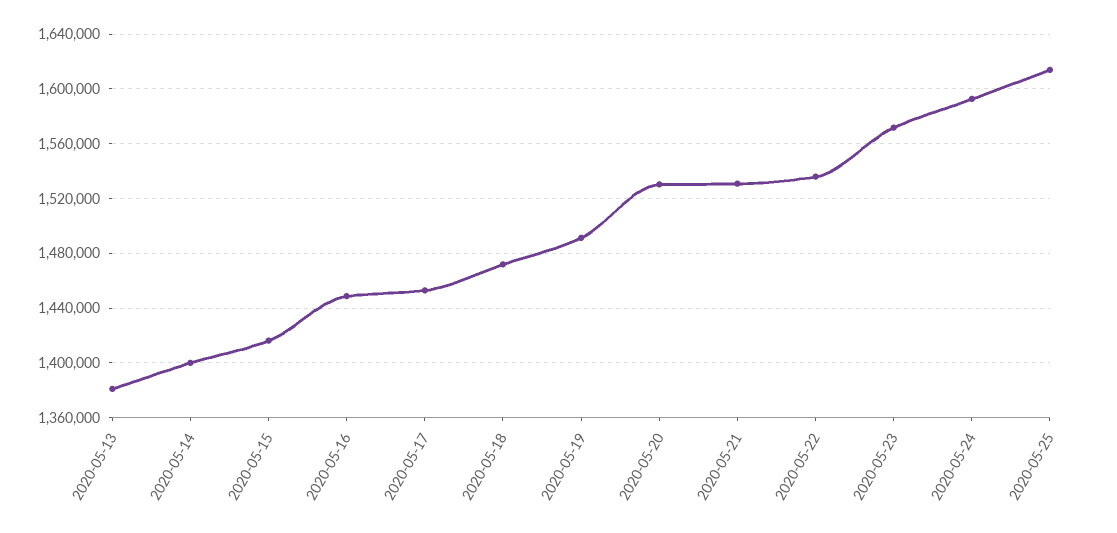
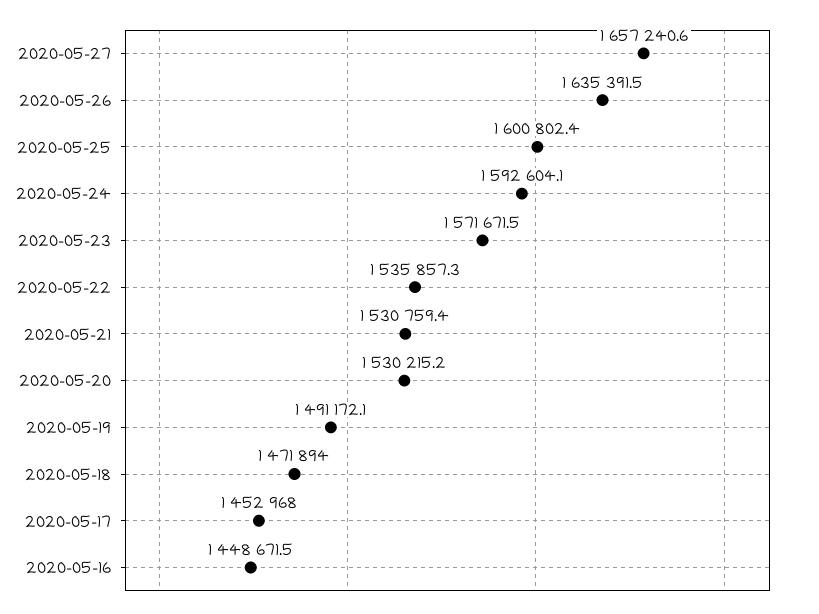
2020-05-13: 1380000 -> none
2020-05-14: 1400000 -> none
2020-05-15: 1415000 -> none
2020-05-25: 1615000 -> 1600802.4
2020-05-27: none -> 1657240.6
2020-05-26: none -> 1635391.5

